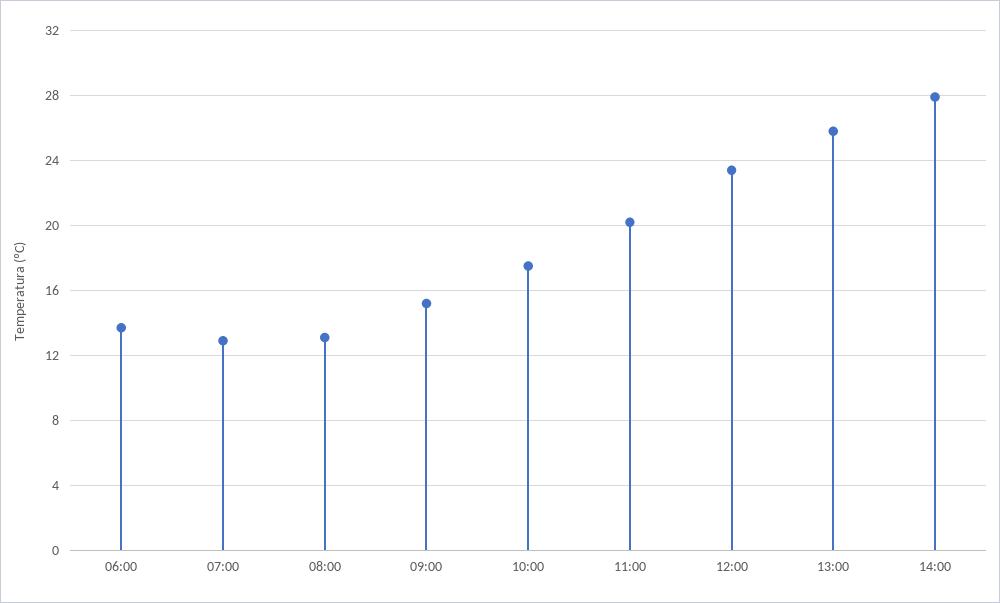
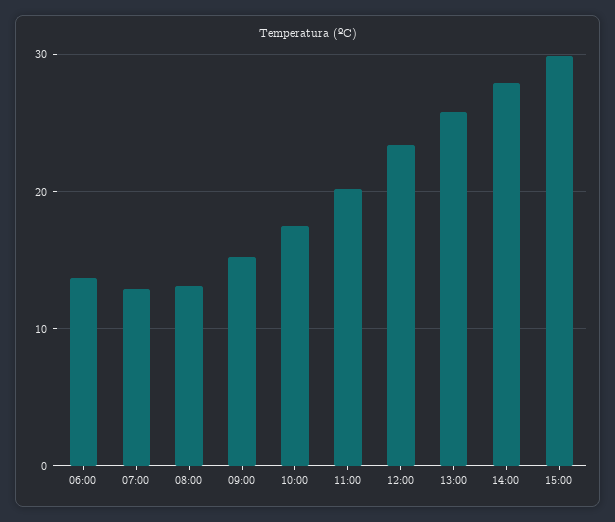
15:00: none -> 30

